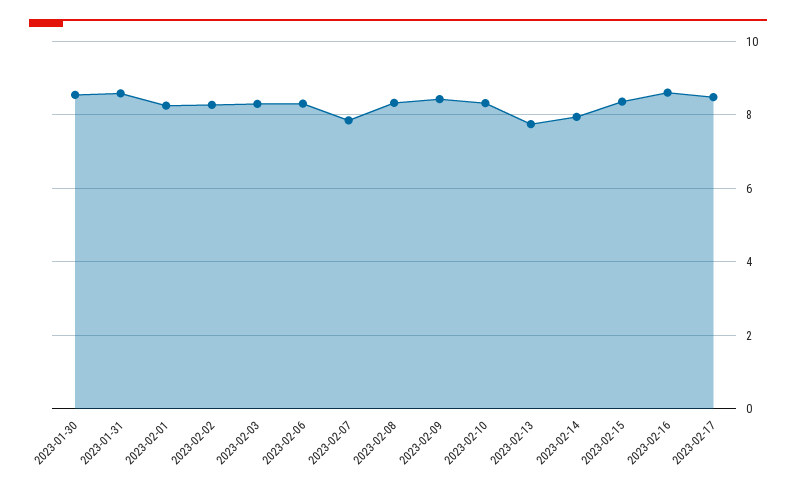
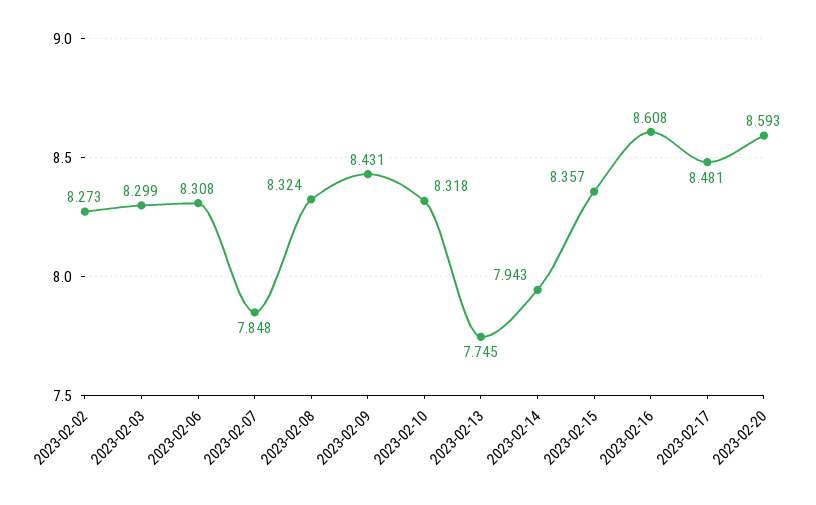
2023-01-30: 8.6 -> none
2023-01-31: 8.6 -> none
2023-02-01: 8.2 -> none
2023-02-20: none -> 8.593

